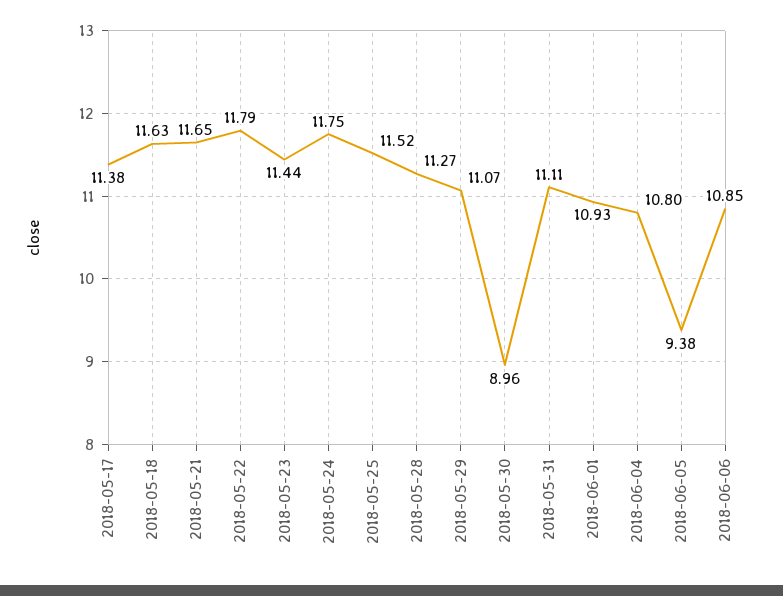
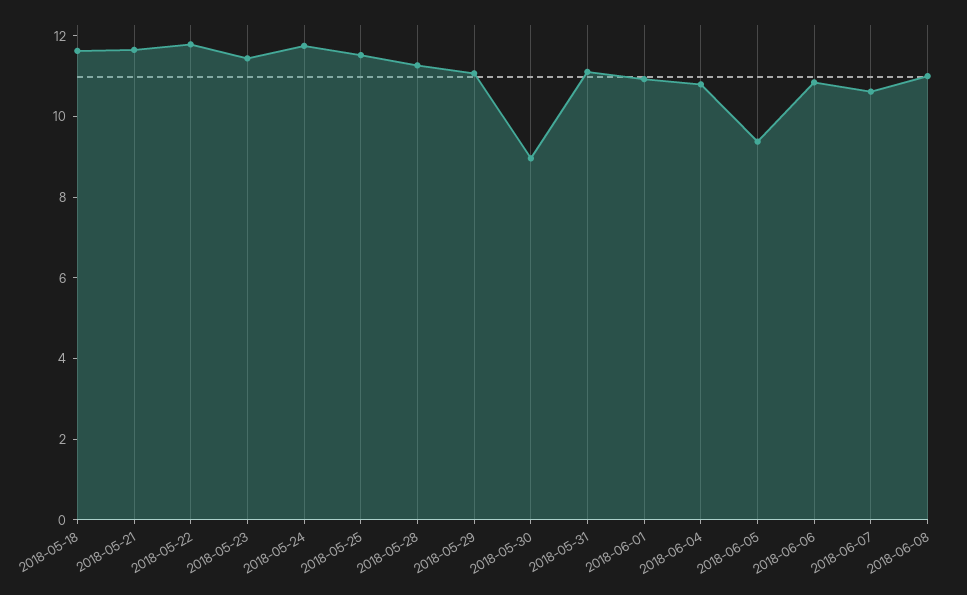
2018-05-17: 11.38 -> none
2018-06-07: none -> 10.5
2018-06-08: none -> 11

